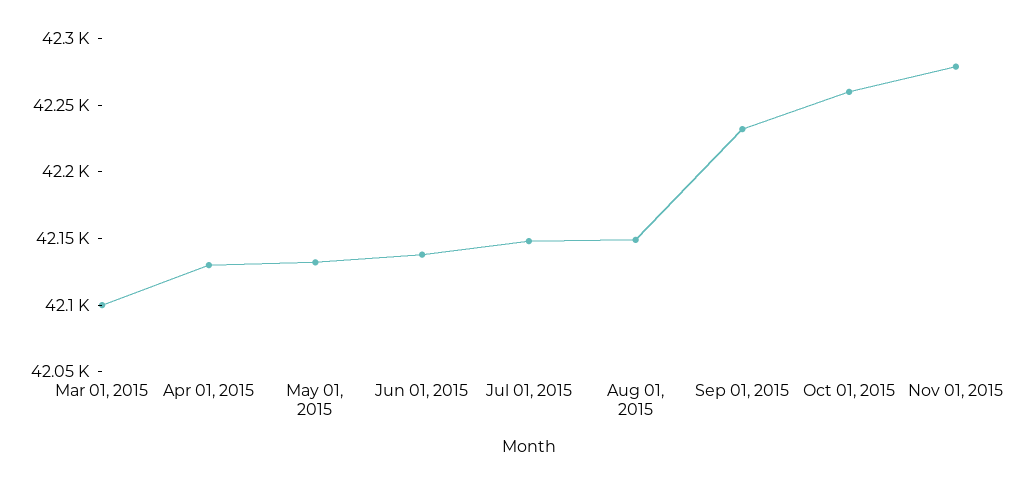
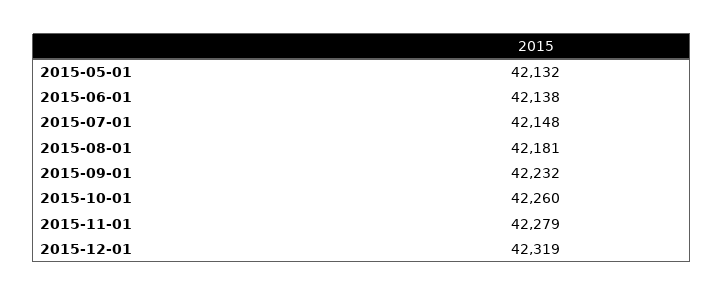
Mar 01, 2015: 42100 -> none
Apr 01, 2015: 42130 -> none
Aug 01, 2015: 42150 -> 42181
2015-12-01: none -> 42319

